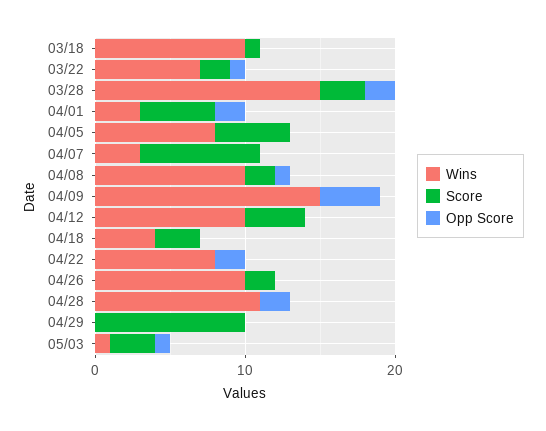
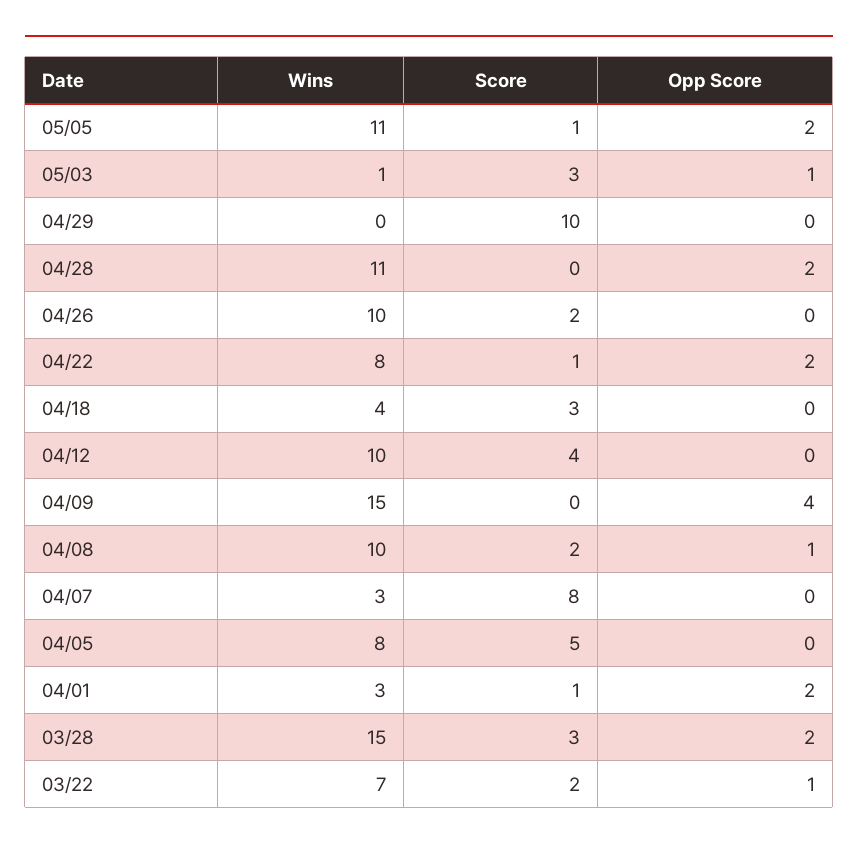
Wins, 03/18: 10 -> none
Score, 03/18: 1 -> none
Opp Score, 03/18: 0 -> none
Score, 04/01: 5 -> 1
Score, 04/22: 0 -> 1
Wins, 05/05: none -> 11
Score, 05/05: none -> 1
Opp Score, 05/05: none -> 2

